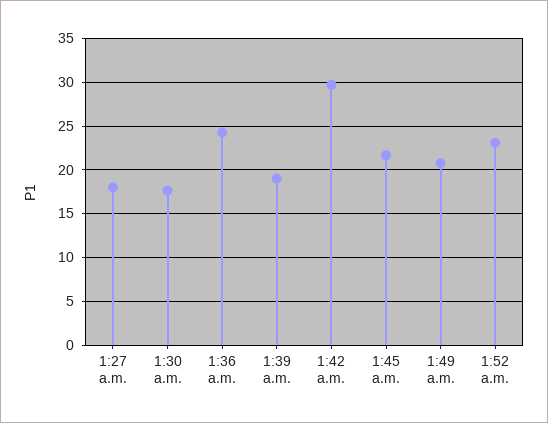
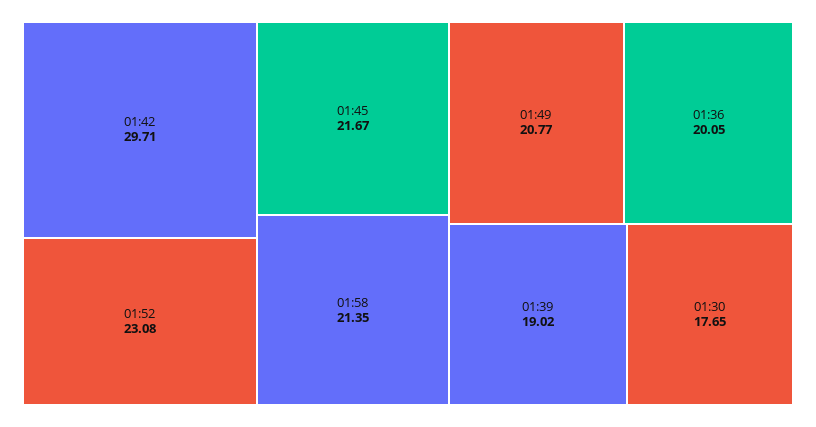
1:27 a.m.: 18 -> none
1:36 a.m.: 24 -> 20.05
01:58: none -> 21.35

